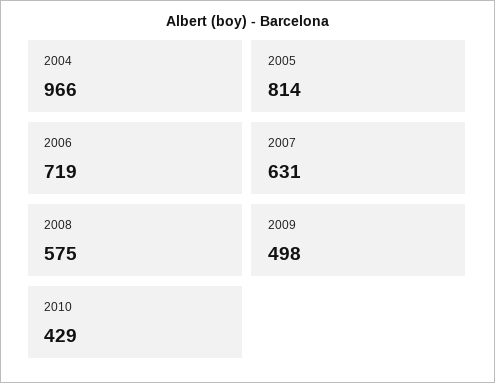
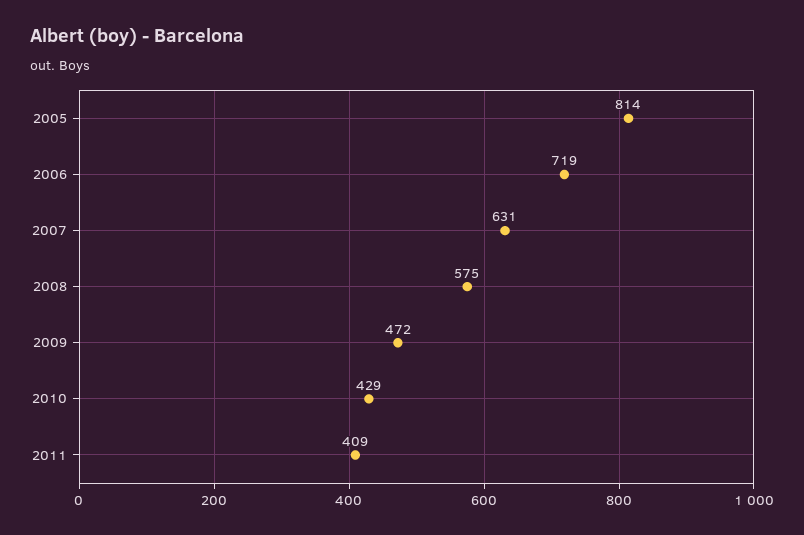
2004: 966 -> none
2009: 498 -> 472
2011: none -> 409

